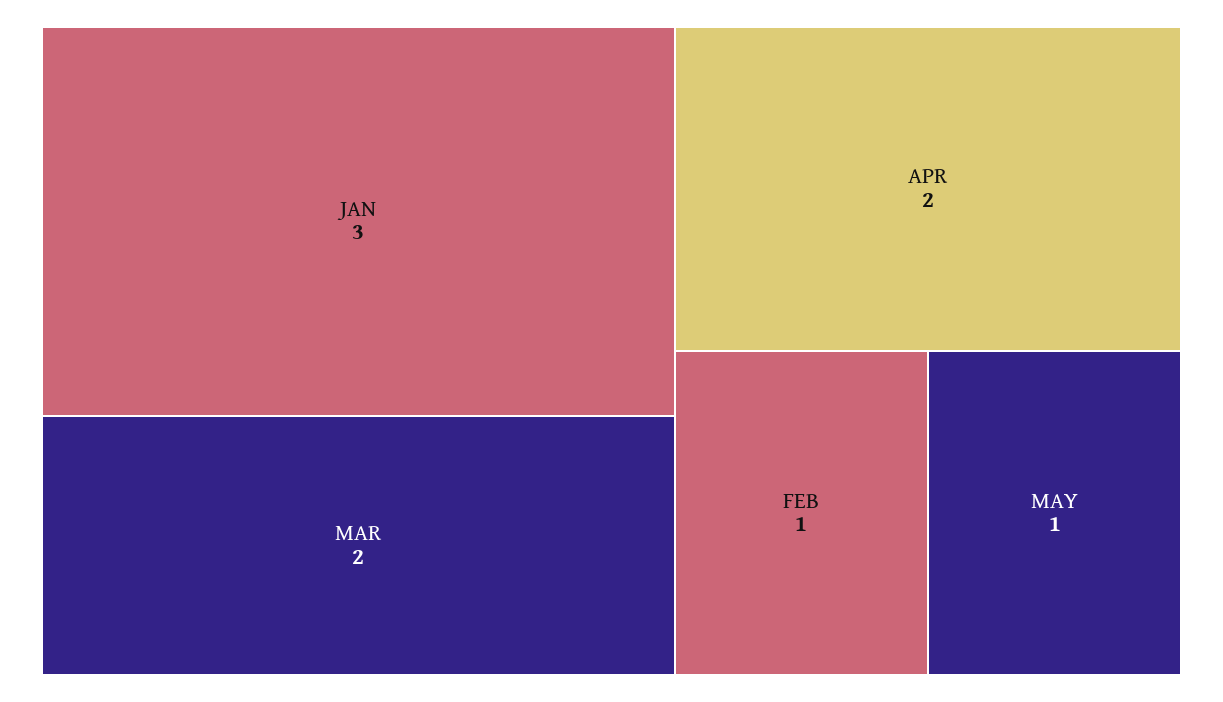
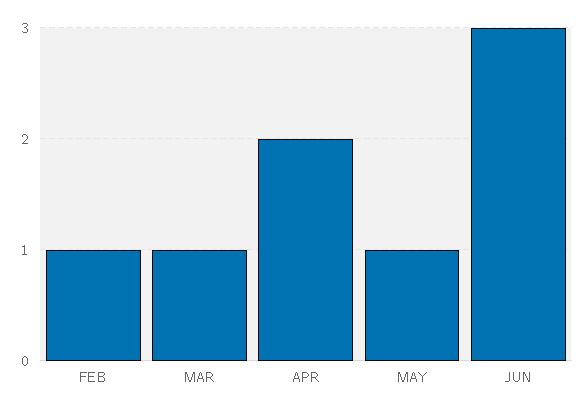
JAN: 3 -> none
MAR: 2 -> 1
JUN: none -> 3

